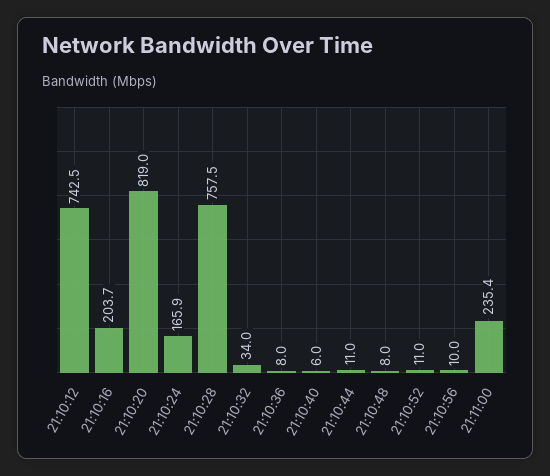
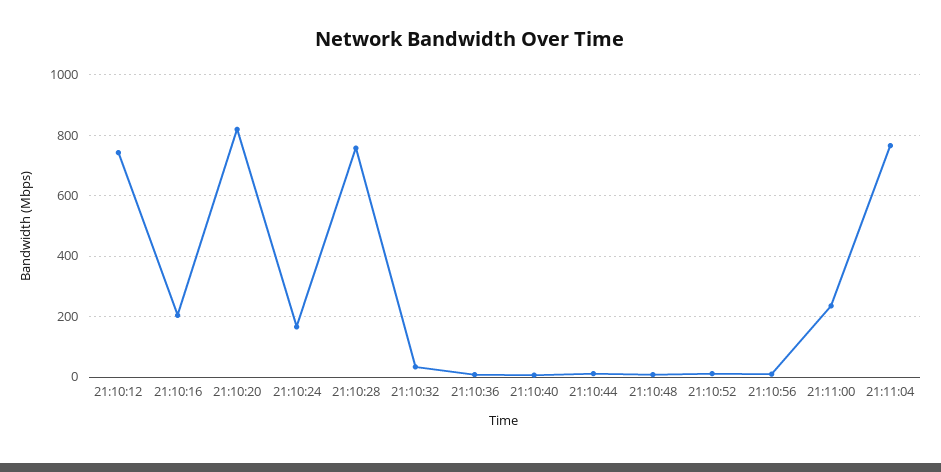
21:11:04: none -> 760

